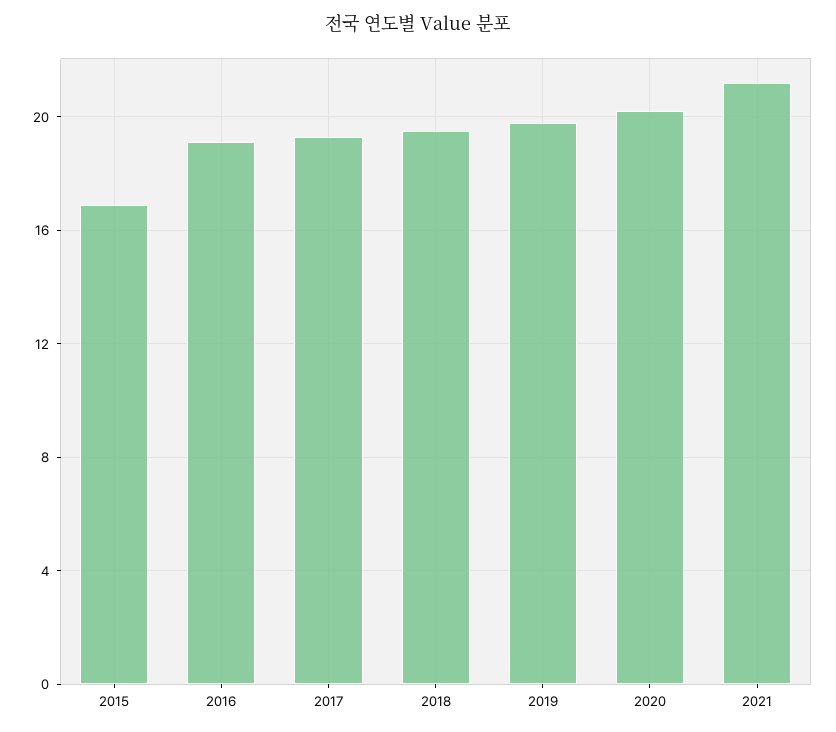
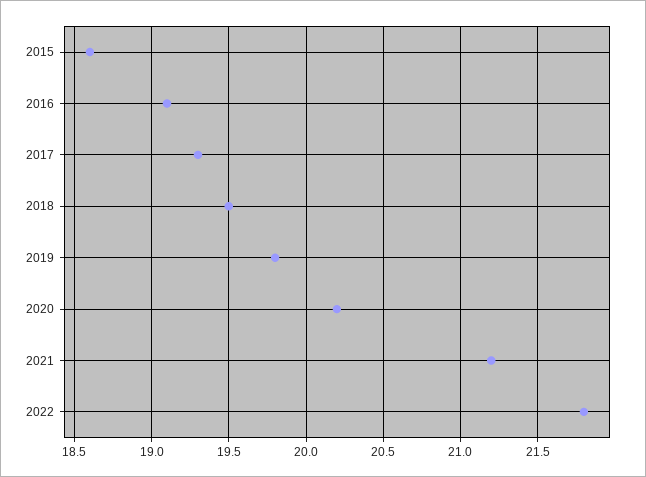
2015: 17 -> 18.6
2022: none -> 21.8

